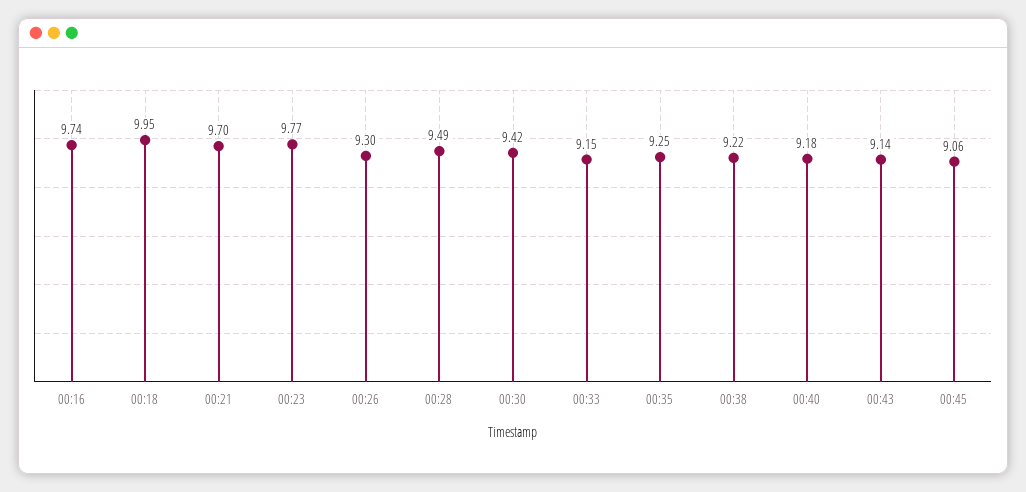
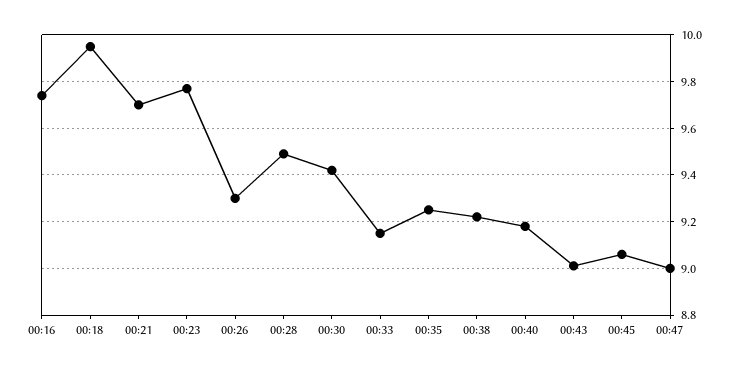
00:43: 9.14 -> 9
00:47: none -> 9

